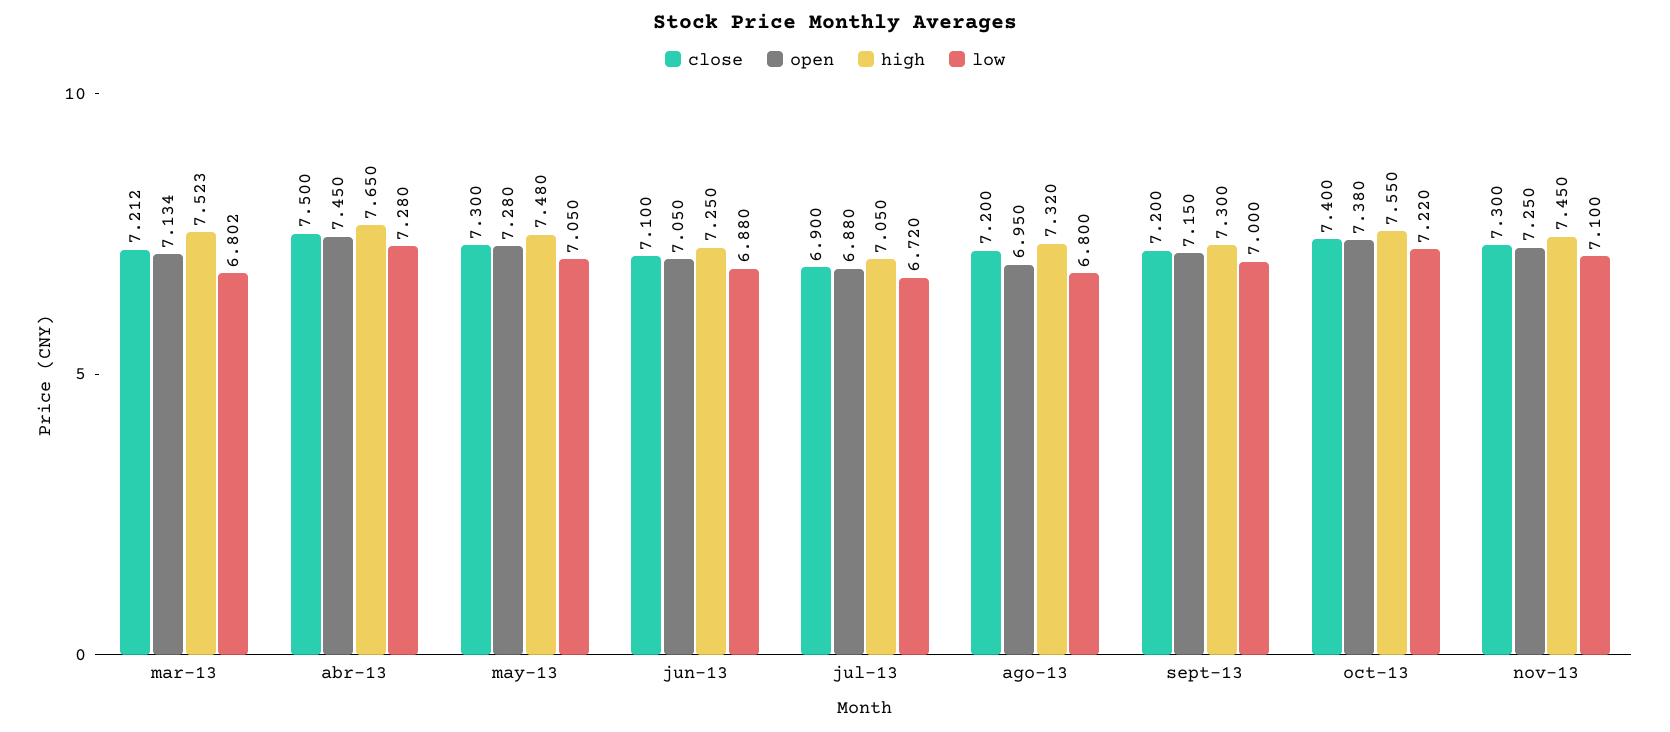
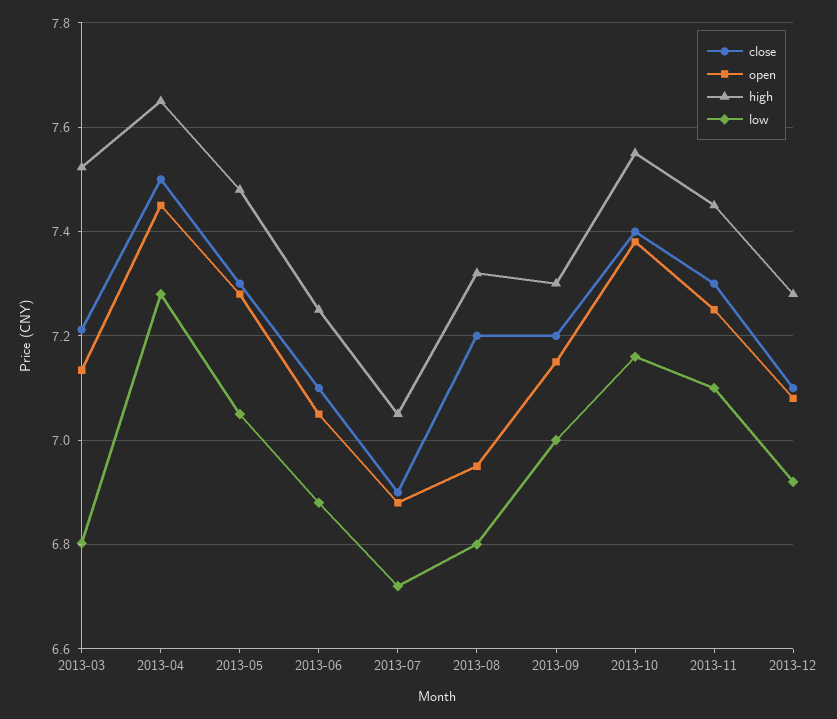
low, oct-13: 7.22 -> 7.16
close, 2013-12: none -> 7.1
open, 2013-12: none -> 7.08
high, 2013-12: none -> 7.28
low, 2013-12: none -> 6.92

